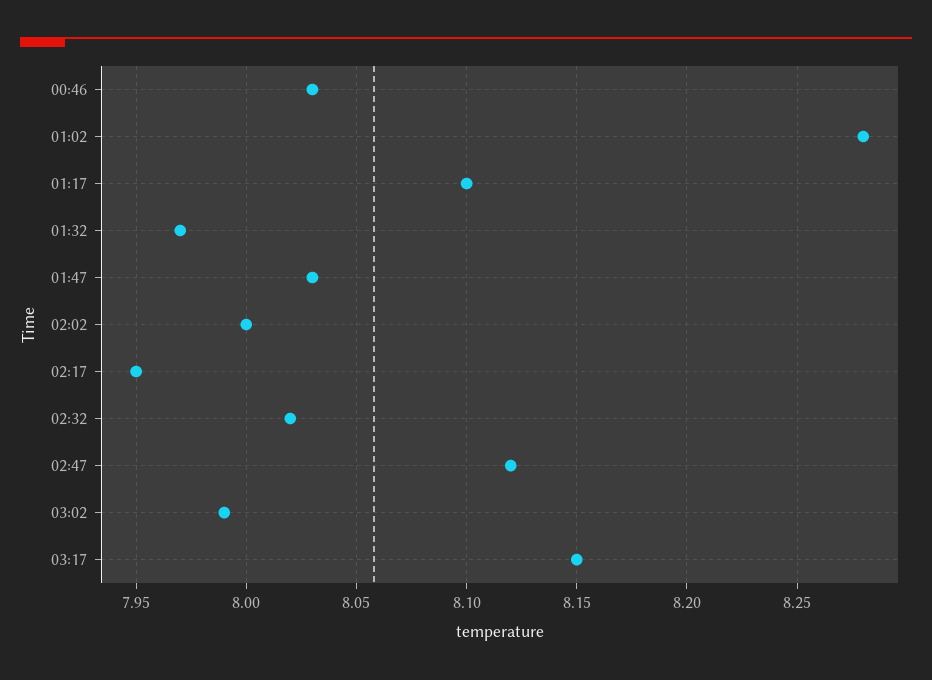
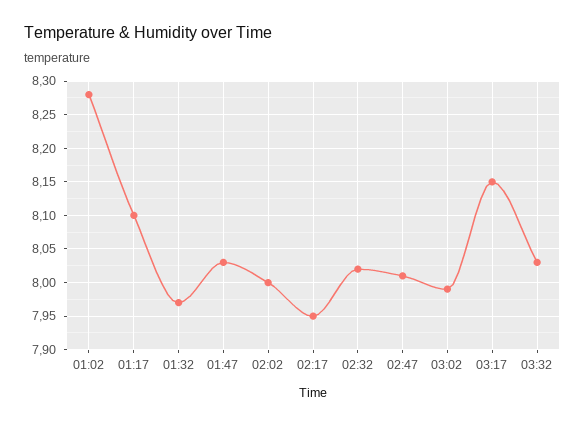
00:46: 8.03 -> none
02:47: 8.12 -> 8.01
03:32: none -> 8.03

